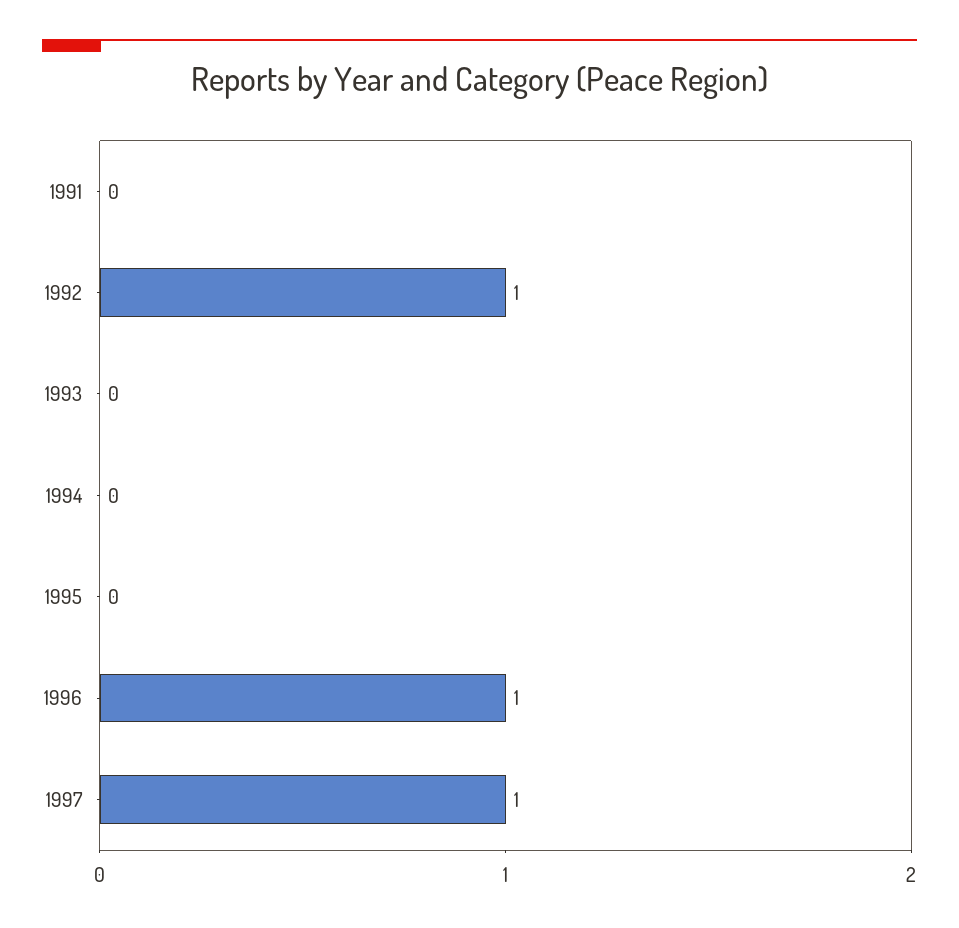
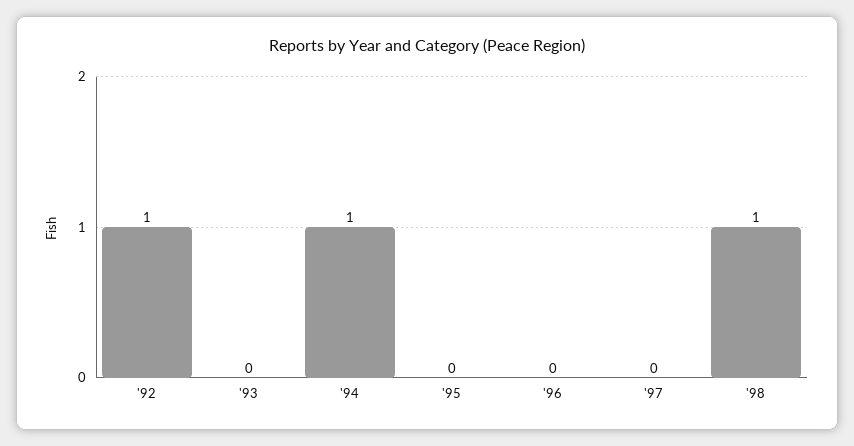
1991: 0 -> none
1994: 0 -> 1
1996: 1 -> 0
1997: 1 -> 0
'98: none -> 1

